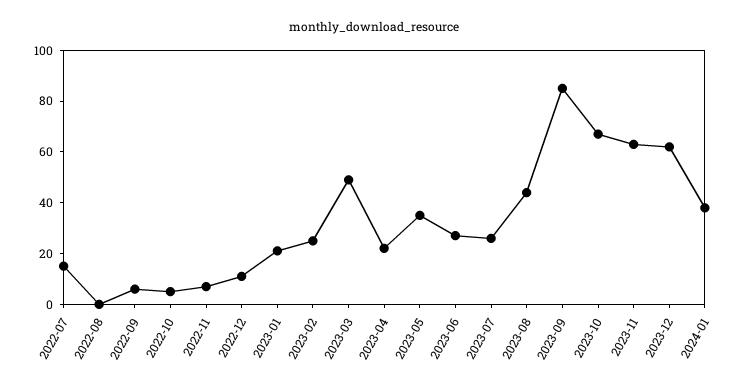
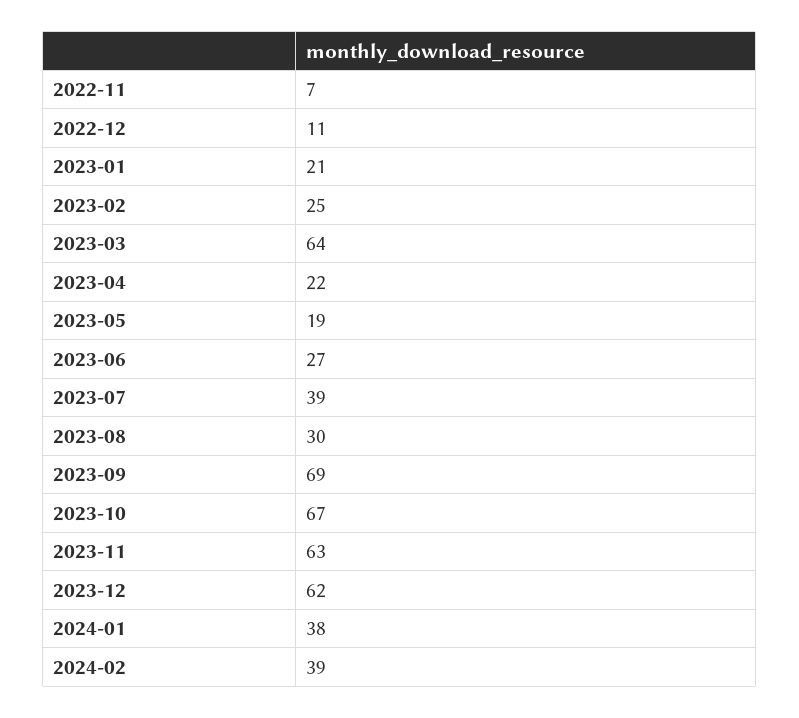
2022-07: 15 -> none
2022-08: 0 -> none
2022-09: 5 -> none
2022-10: 5 -> none
2023-03: 50 -> 64
2023-05: 35 -> 19
2023-07: 25 -> 39
2023-08: 45 -> 30
2023-09: 85 -> 69
2024-02: none -> 39

